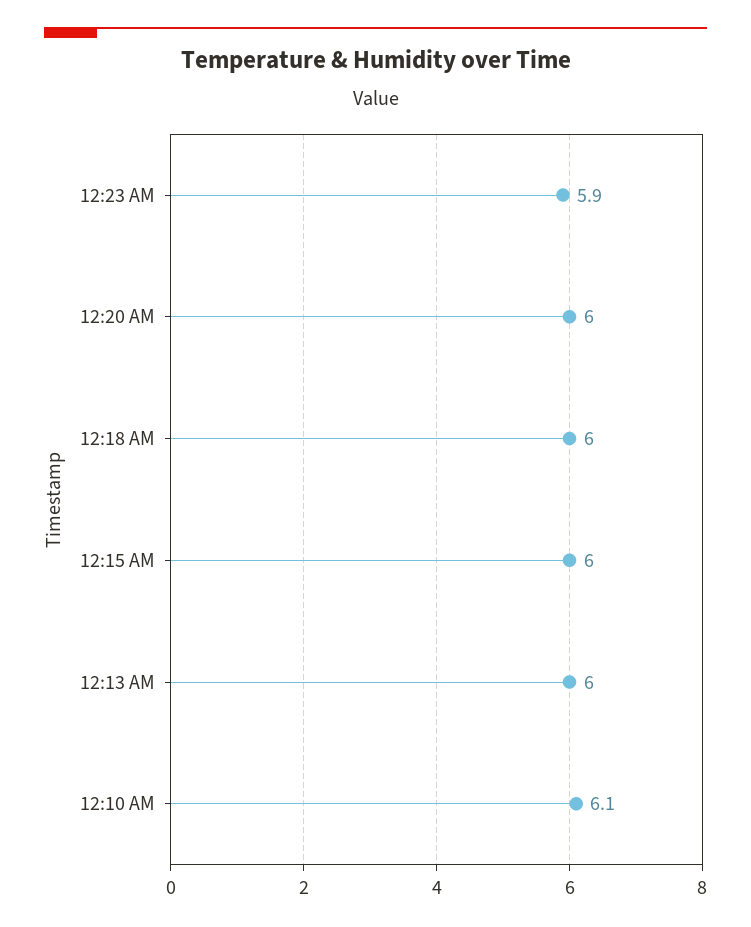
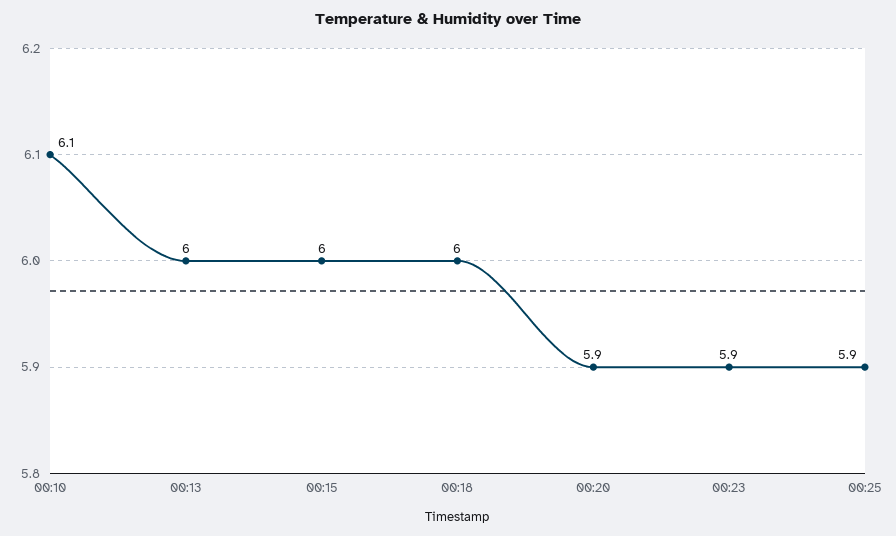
12:20 AM: 6 -> 5.9
00:25: none -> 5.9

